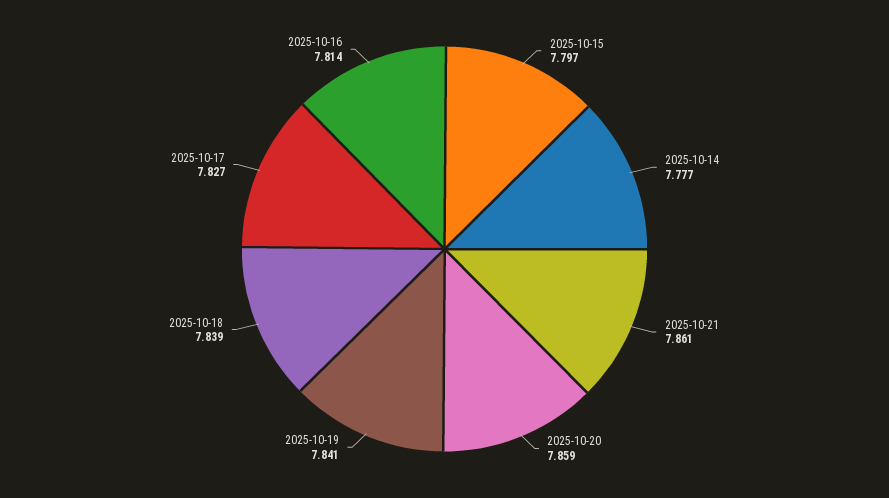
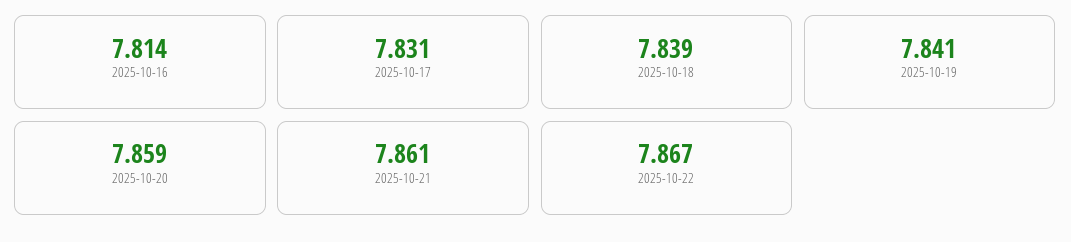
2025-10-15: 7.797 -> none
2025-10-14: 7.777 -> none
2025-10-17: 7.827 -> 7.831
2025-10-22: none -> 7.867

